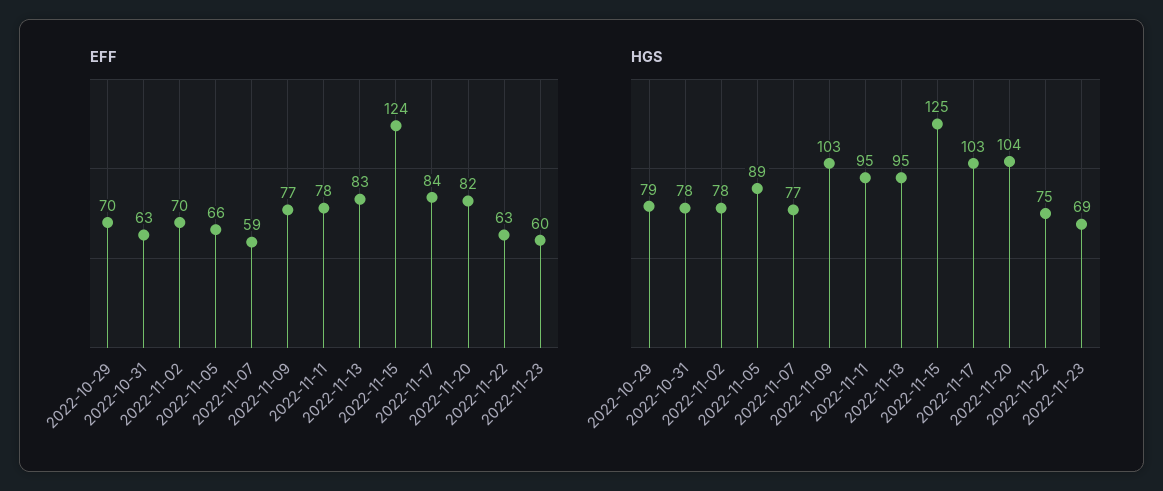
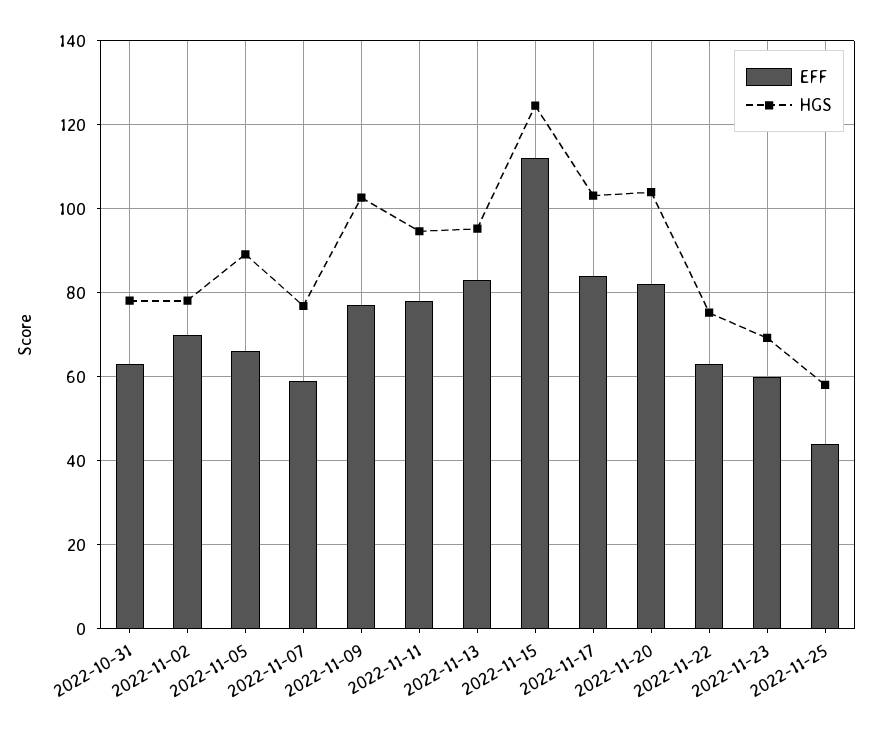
EFF, 2022-10-29: 70 -> none
EFF, 2022-11-15: 124 -> 112
HGS, 2022-10-29: 79 -> none
EFF, 2022-11-25: none -> 44
HGS, 2022-11-25: none -> 58

